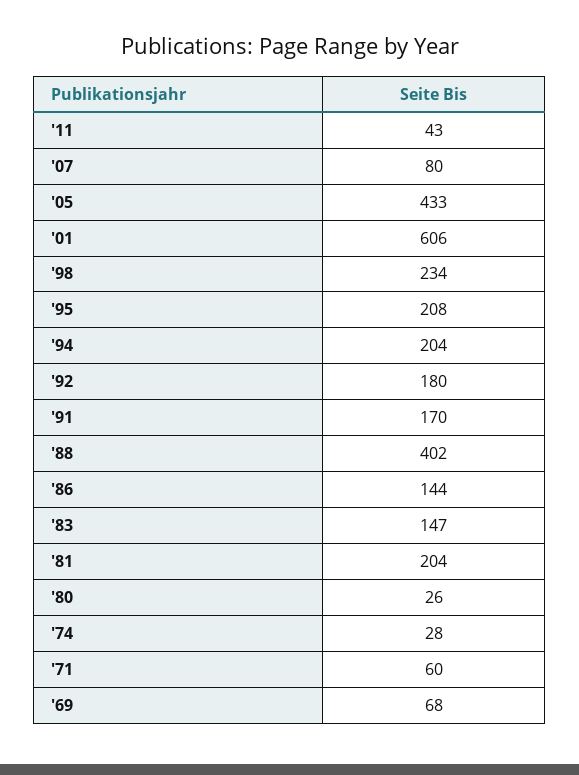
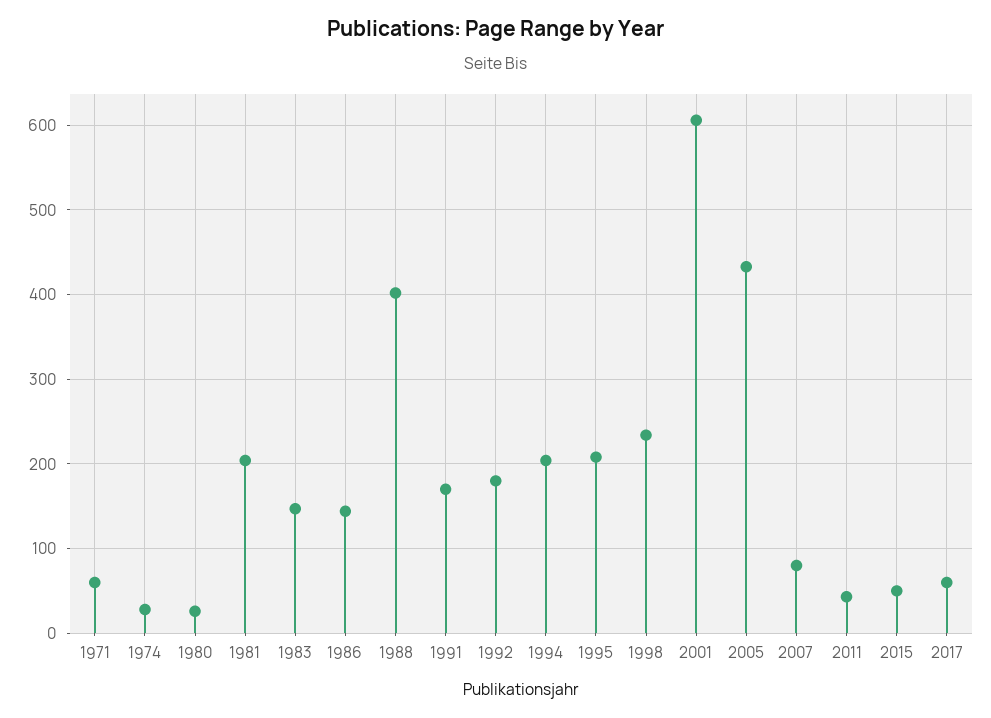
'69: 68 -> none
2015: none -> 50
2017: none -> 60

